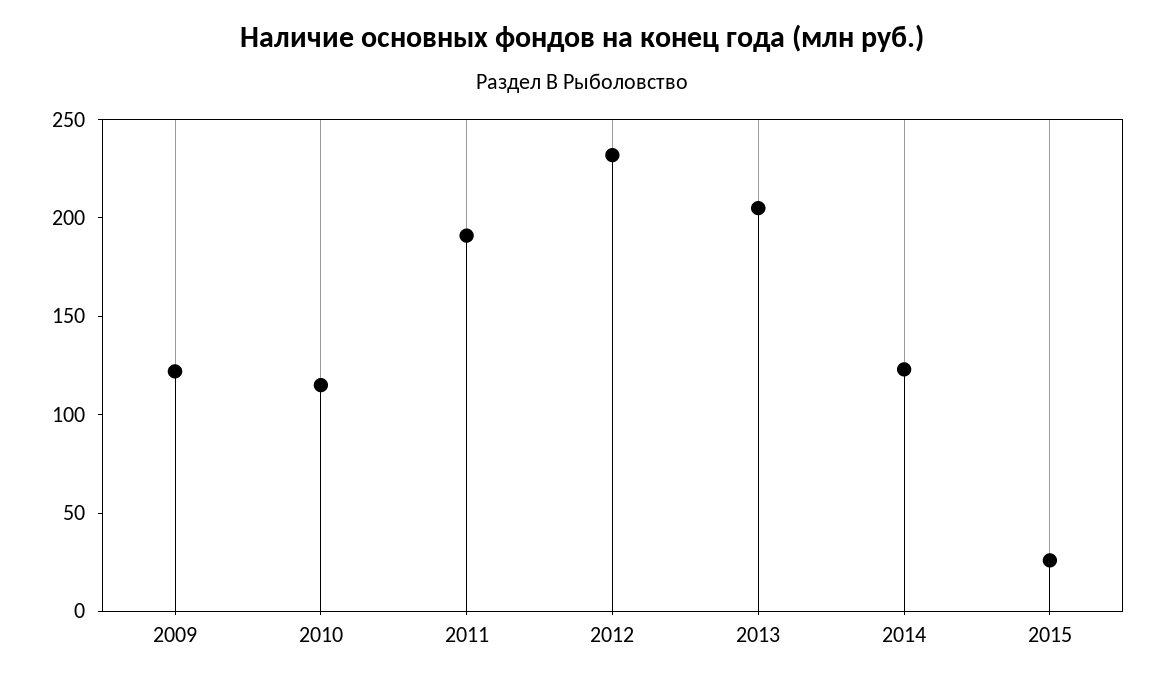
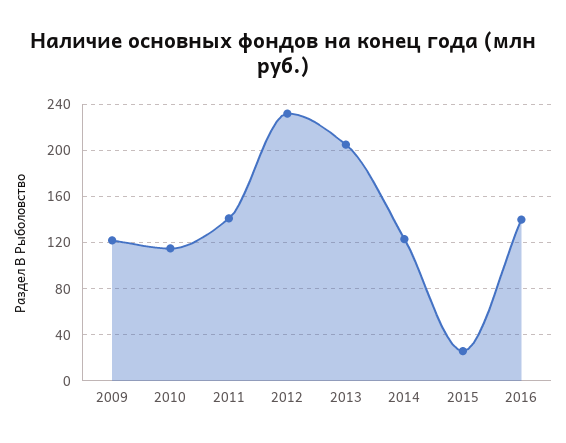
2011: 190 -> 140
2016: none -> 140

